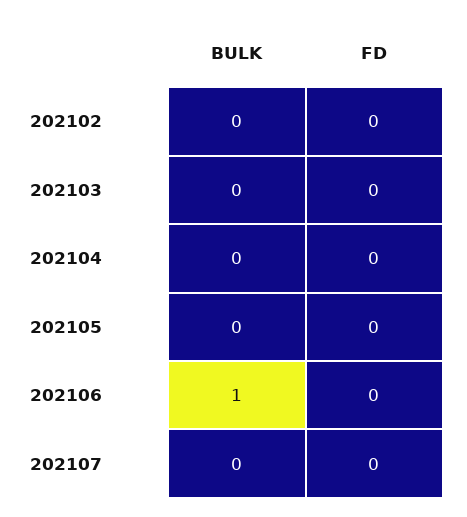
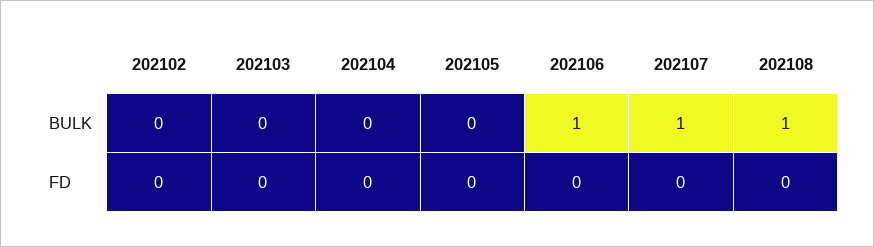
BULK, 202107: 0 -> 1
BULK, 202108: none -> 1
FD, 202108: none -> 0

